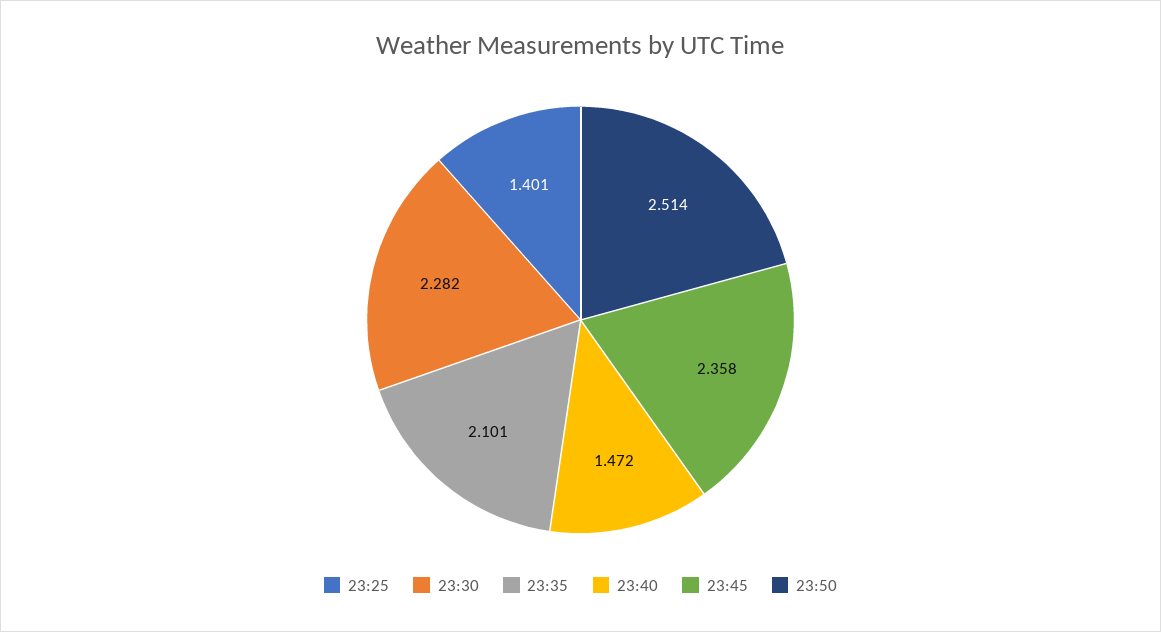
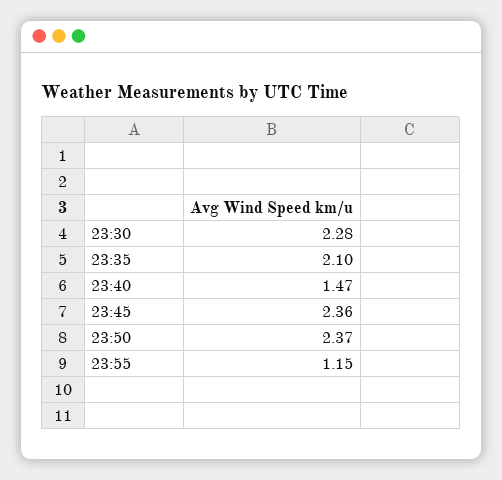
23:25: 1.401 -> none
23:50: 2.514 -> 2.37
23:55: none -> 1.15

